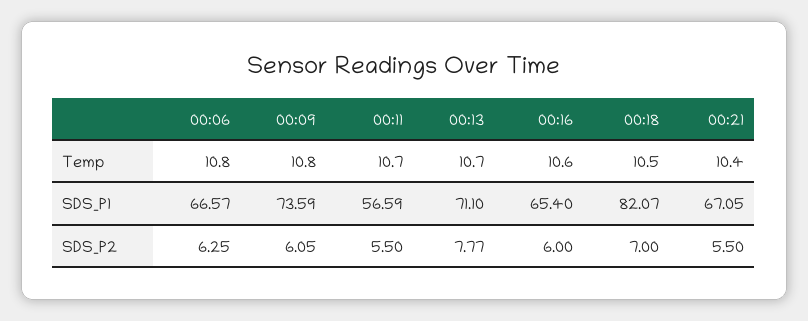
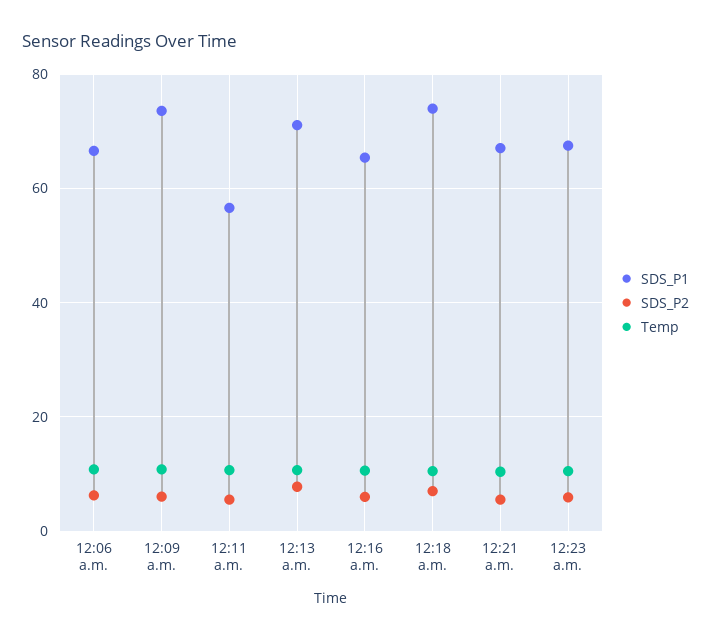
SDS_P1, 00:18: 82.07 -> 74
SDS_P1, 12:23 a.m.: none -> 68
SDS_P2, 12:23 a.m.: none -> 6
Temp, 12:23 a.m.: none -> 10

